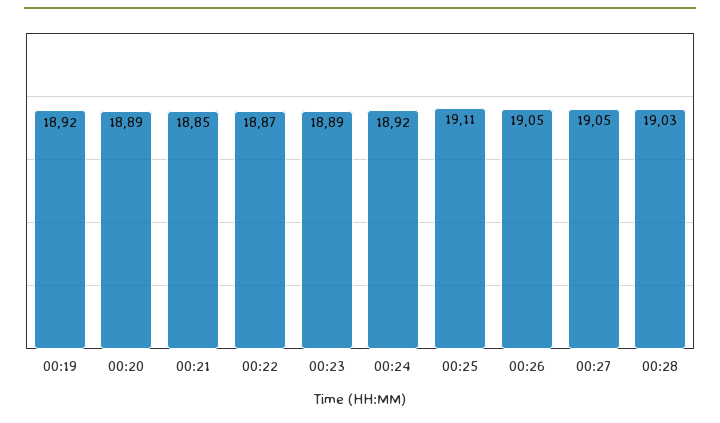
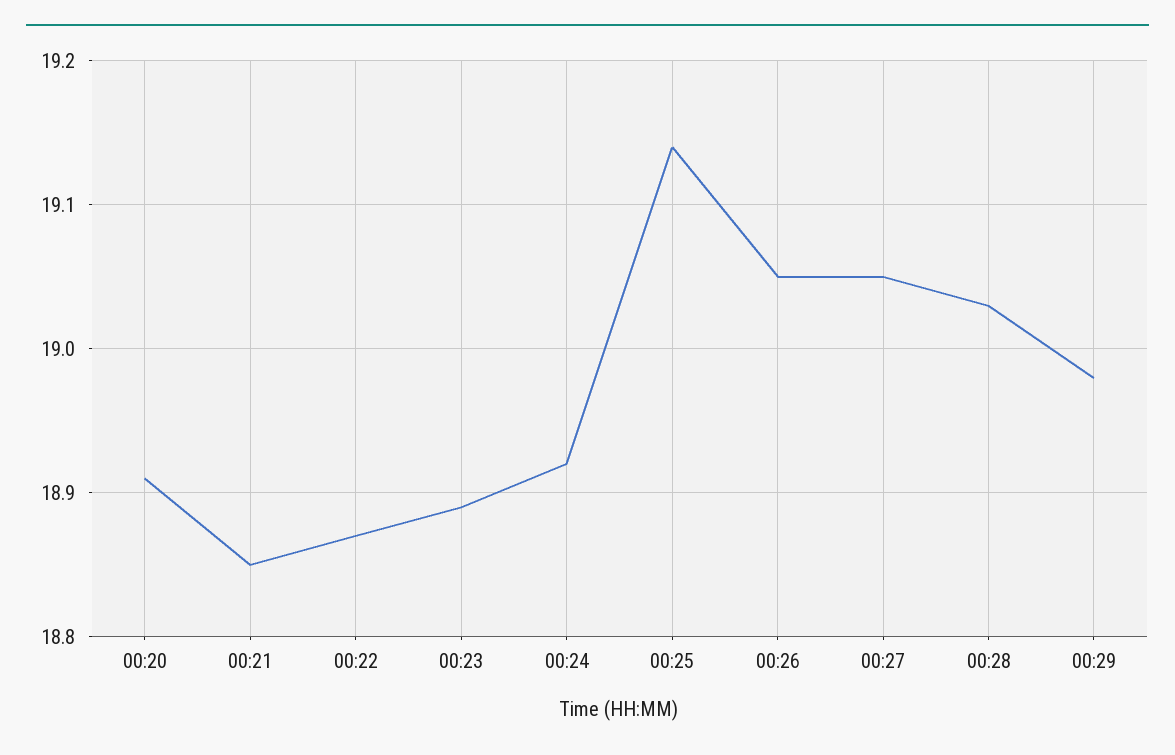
00:19: 18.92 -> none
00:20: 18.89 -> 18.91
00:25: 19.11 -> 19.14
00:29: none -> 18.98

